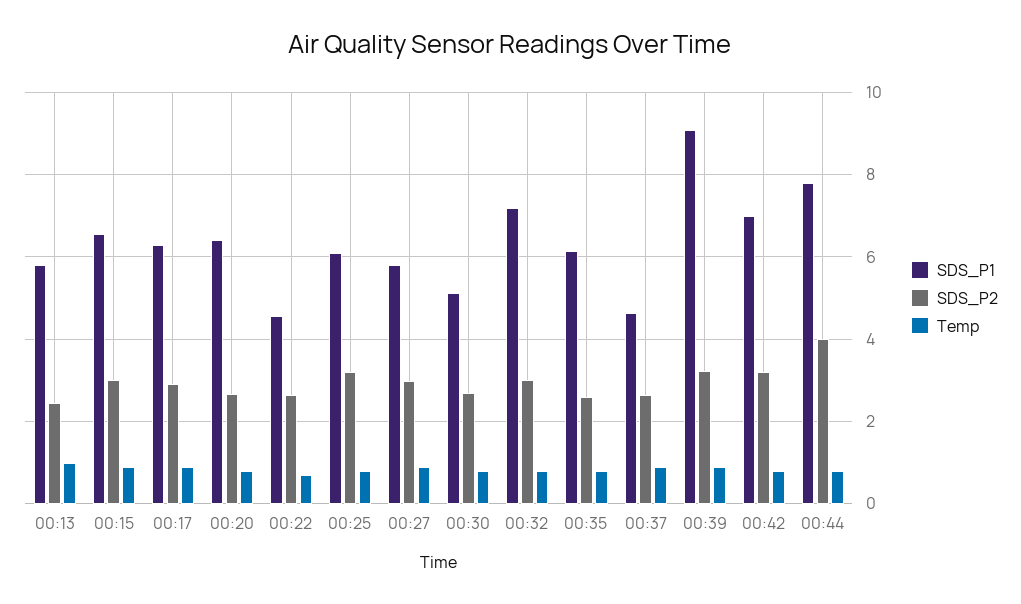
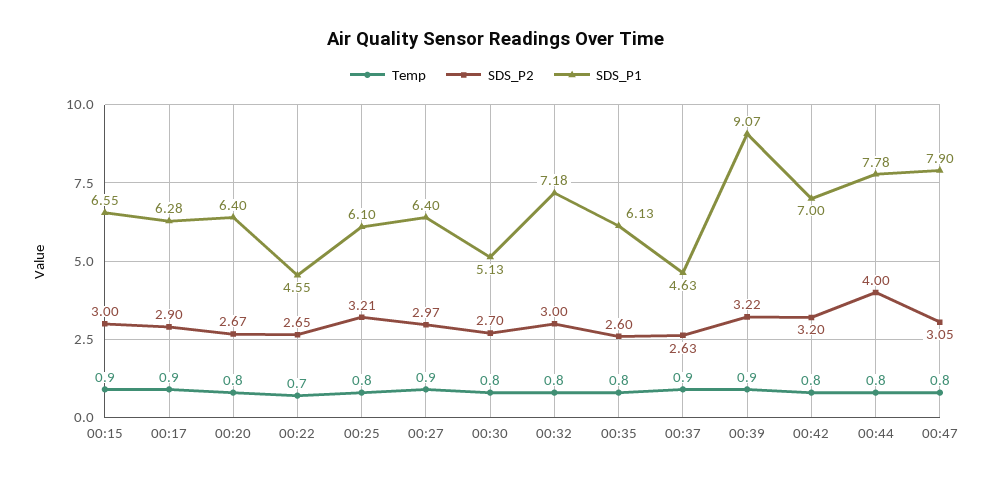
SDS_P1, 00:13: 5.8 -> none
SDS_P2, 00:13: 2.4 -> none
Temp, 00:13: 1 -> none
SDS_P1, 00:27: 5.8 -> 6.4
Temp, 00:47: none -> 0.8
SDS_P2, 00:47: none -> 3.05
SDS_P1, 00:47: none -> 7.9

